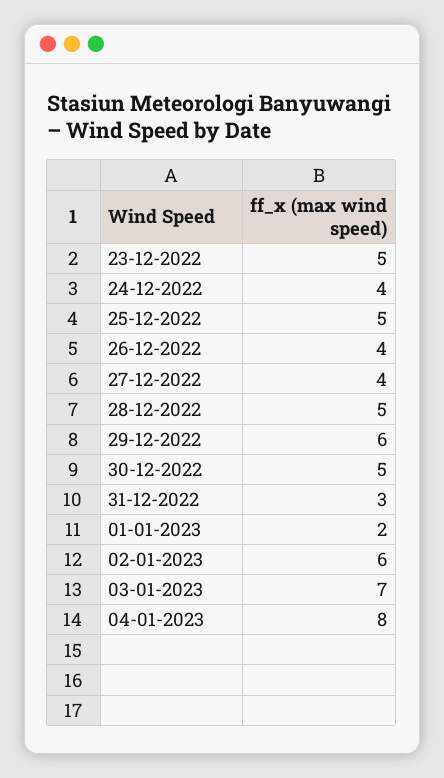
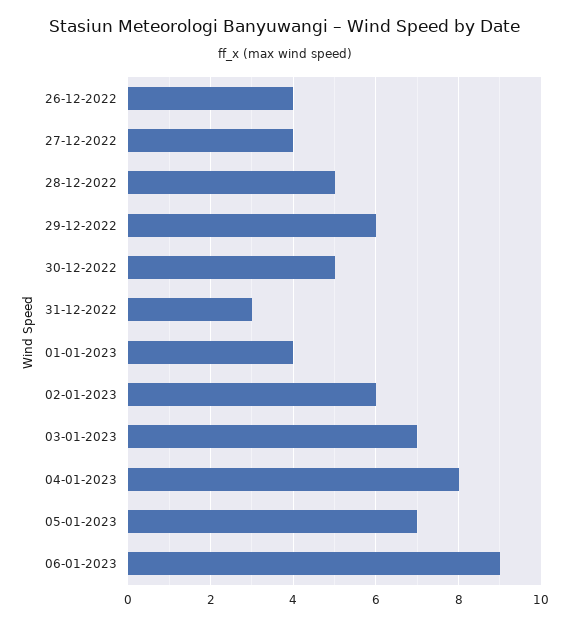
23-12-2022: 5 -> none
24-12-2022: 4 -> none
25-12-2022: 5 -> none
01-01-2023: 2 -> 4
05-01-2023: none -> 7
06-01-2023: none -> 9

